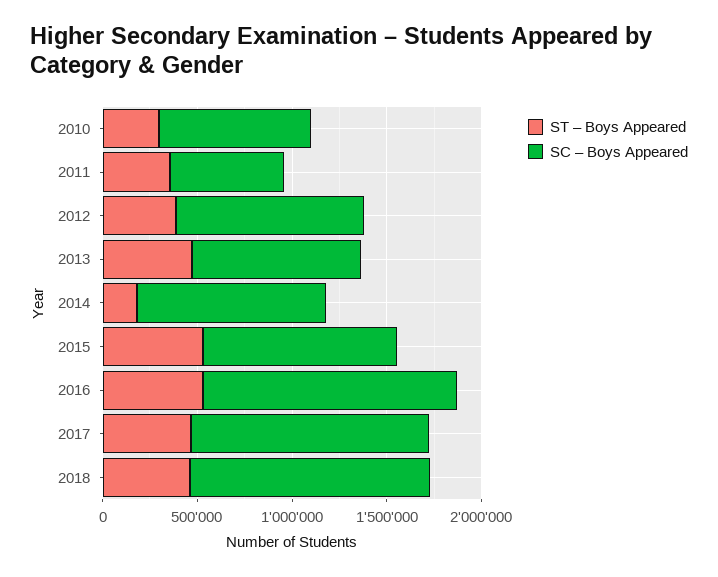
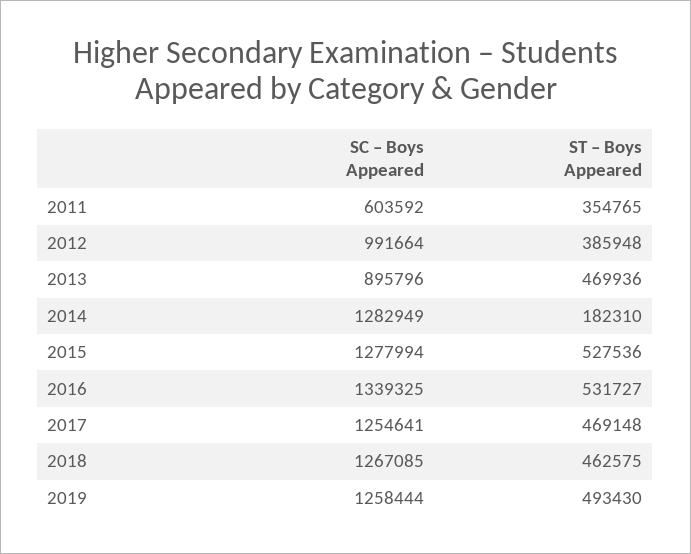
ST – Boys Appeared, 2010: 300000 -> none
SC – Boys Appeared, 2010: 800000 -> none
SC – Boys Appeared, 2014: 1000000 -> 1282949
SC – Boys Appeared, 2015: 1000000 -> 1277994
SC – Boys Appeared, 2019: none -> 1258444
ST – Boys Appeared, 2019: none -> 493430

